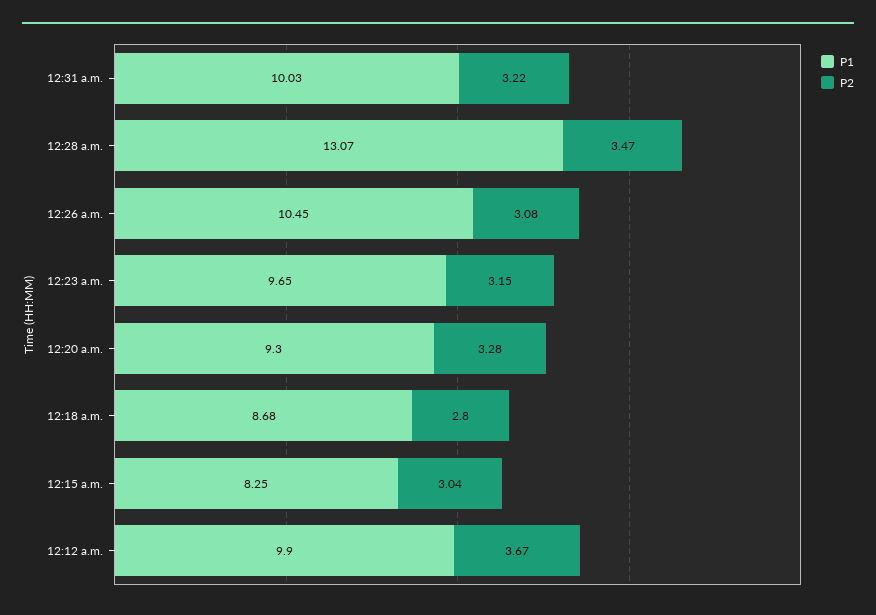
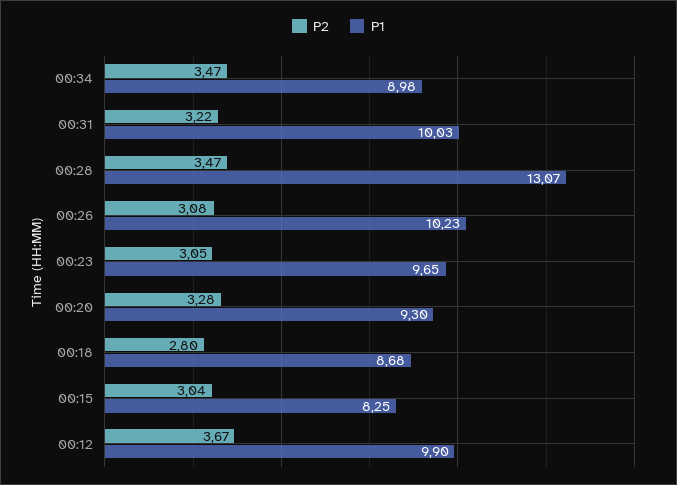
P1, 12:26 a.m.: 10.45 -> 10.23
P2, 12:23 a.m.: 3.15 -> 3.05
P2, 00:34: none -> 3.47
P1, 00:34: none -> 8.98

